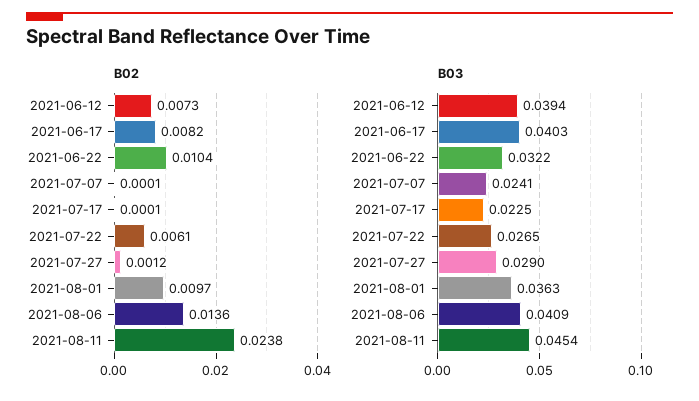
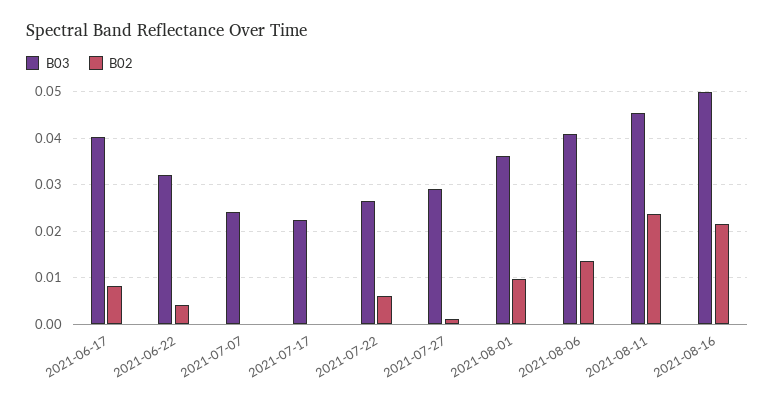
B02, 2021-06-12: 0.0073 -> none
B02, 2021-06-22: 0.0104 -> 0.004
B03, 2021-06-12: 0.0394 -> none
B03, 2021-08-16: none -> 0.05
B02, 2021-08-16: none -> 0.022

